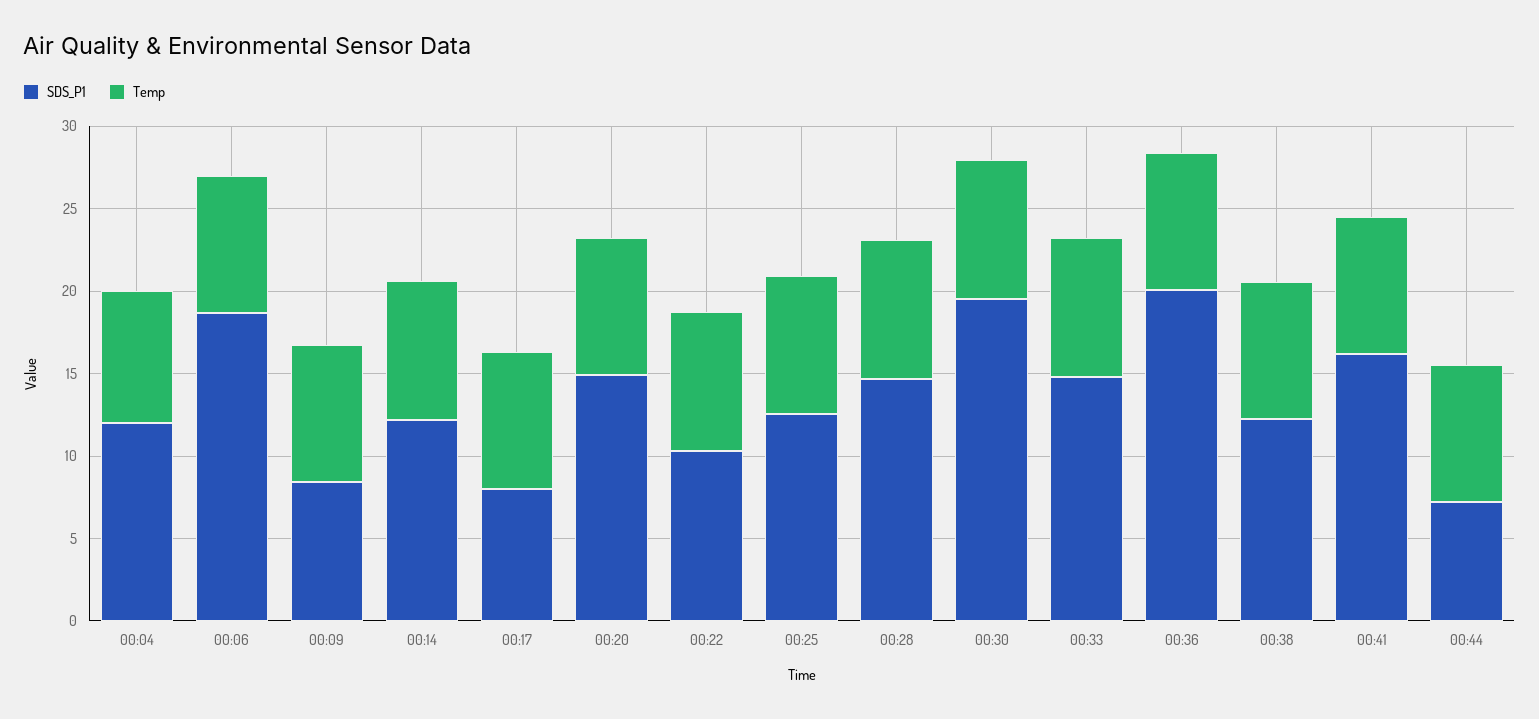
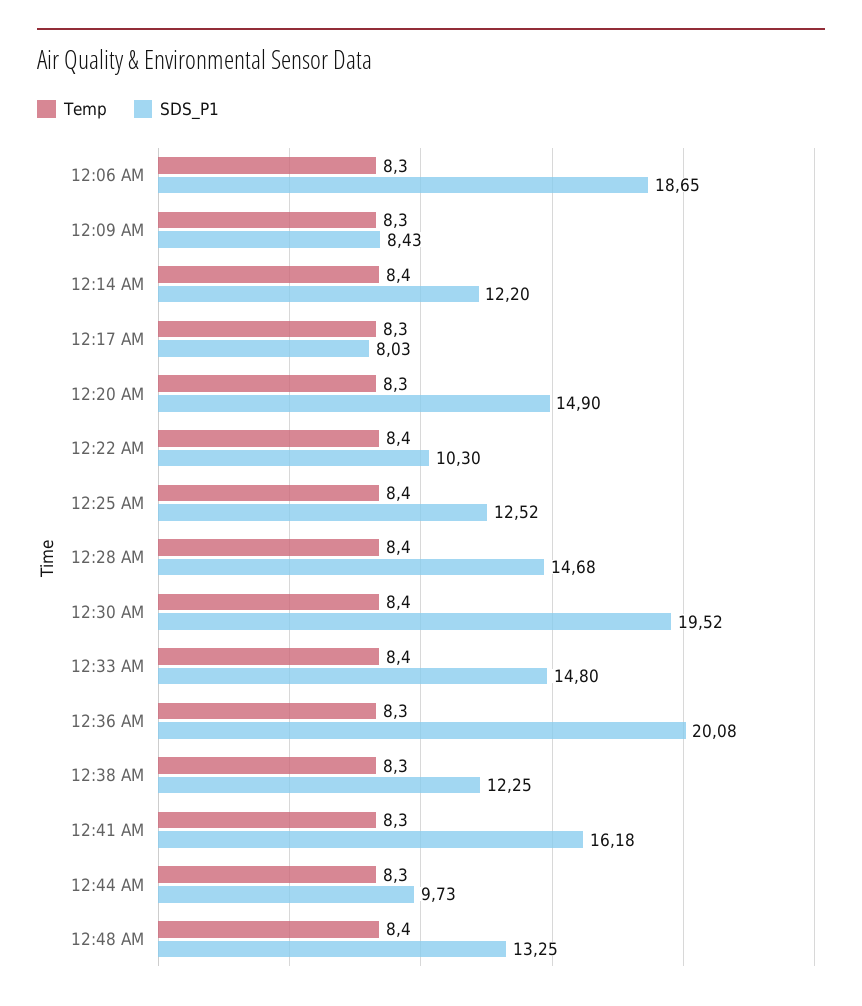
SDS_P1, 00:04: 12 -> none
Temp, 00:04: 8 -> none
SDS_P1, 00:44: 7 -> 9.73
Temp, 12:48 AM: none -> 8.4
SDS_P1, 12:48 AM: none -> 13.25

